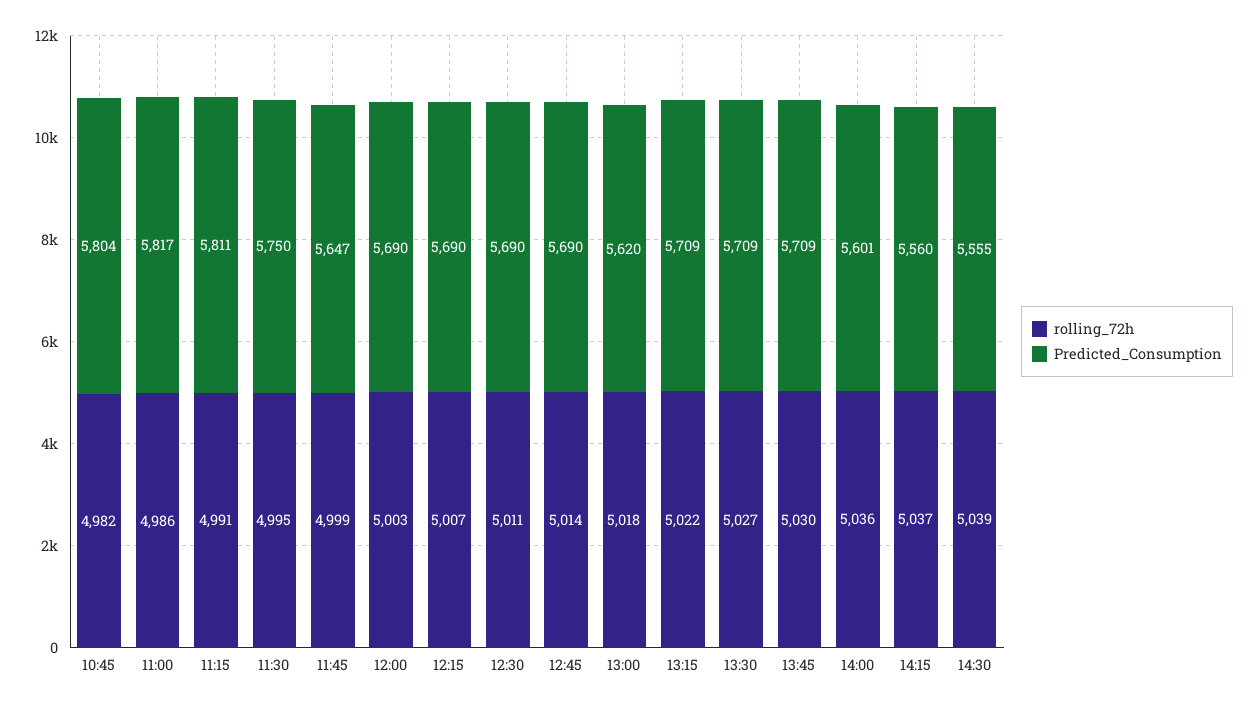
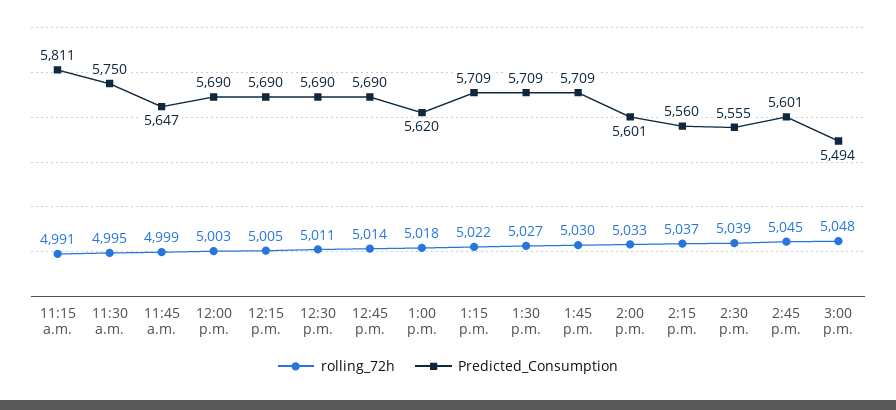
rolling_72h, 10:45: 4982 -> none
Predicted_Consumption, 10:45: 5804 -> none
rolling_72h, 11:00: 4986 -> none
Predicted_Consumption, 11:00: 5817 -> none
rolling_72h, 12:15: 5007 -> 5005
rolling_72h, 14:00: 5036 -> 5033
rolling_72h, 2:45 p.m.: none -> 5045
Predicted_Consumption, 2:45 p.m.: none -> 5601
rolling_72h, 3:00 p.m.: none -> 5048
Predicted_Consumption, 3:00 p.m.: none -> 5494

